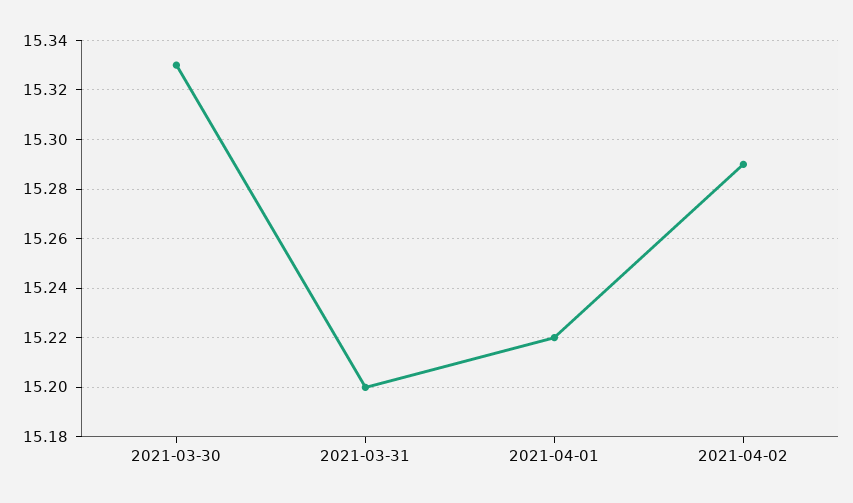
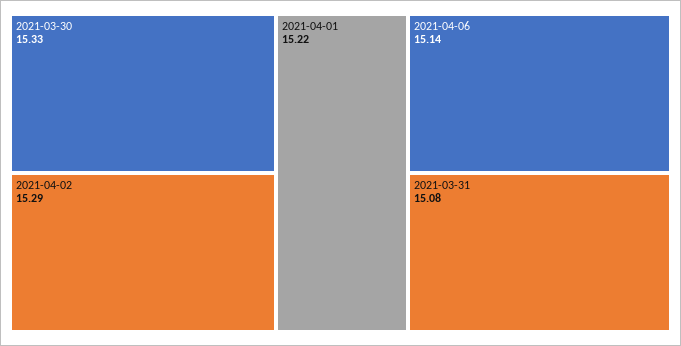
2021-03-31: 15.2 -> 15.08
2021-04-06: none -> 15.14

